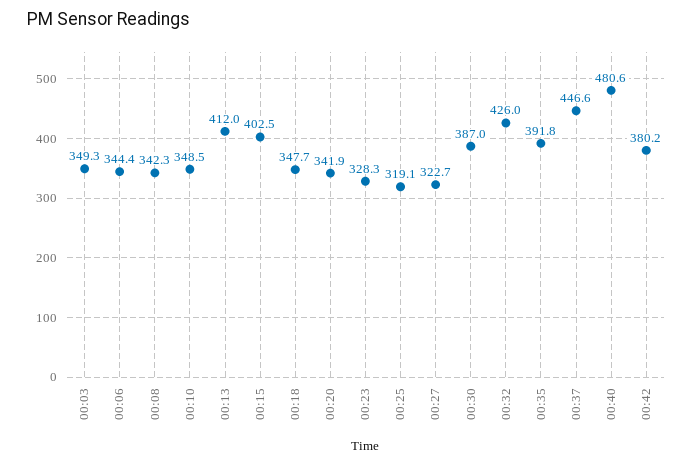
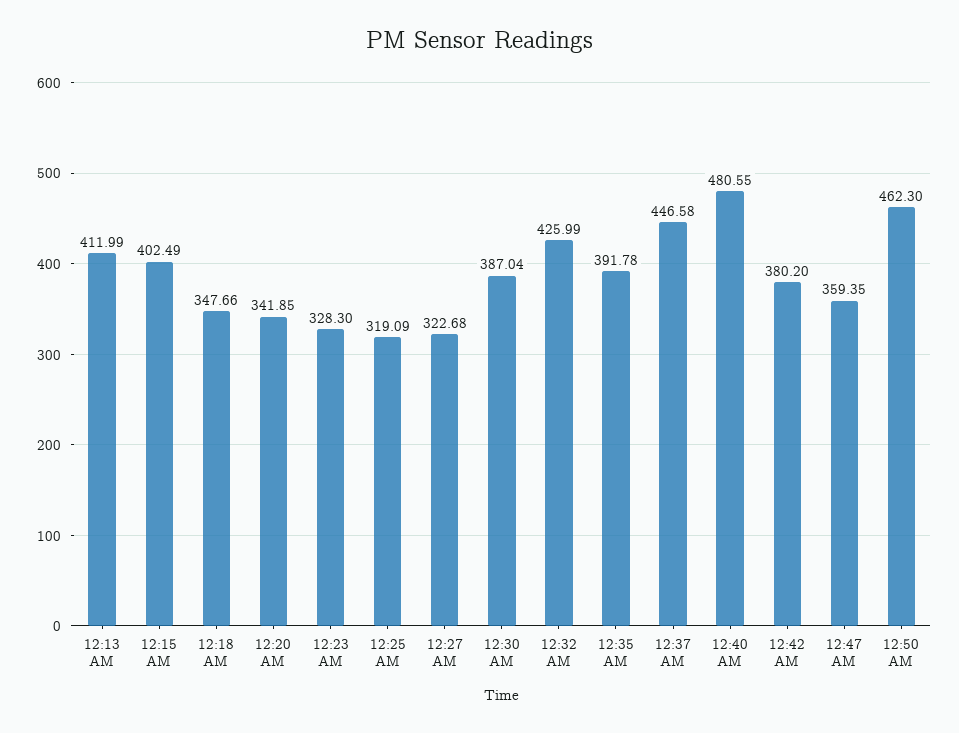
00:03: 349.3 -> none
00:06: 344.4 -> none
00:08: 342.3 -> none
00:10: 348.5 -> none
12:47 AM: none -> 359.35
12:50 AM: none -> 462.3

